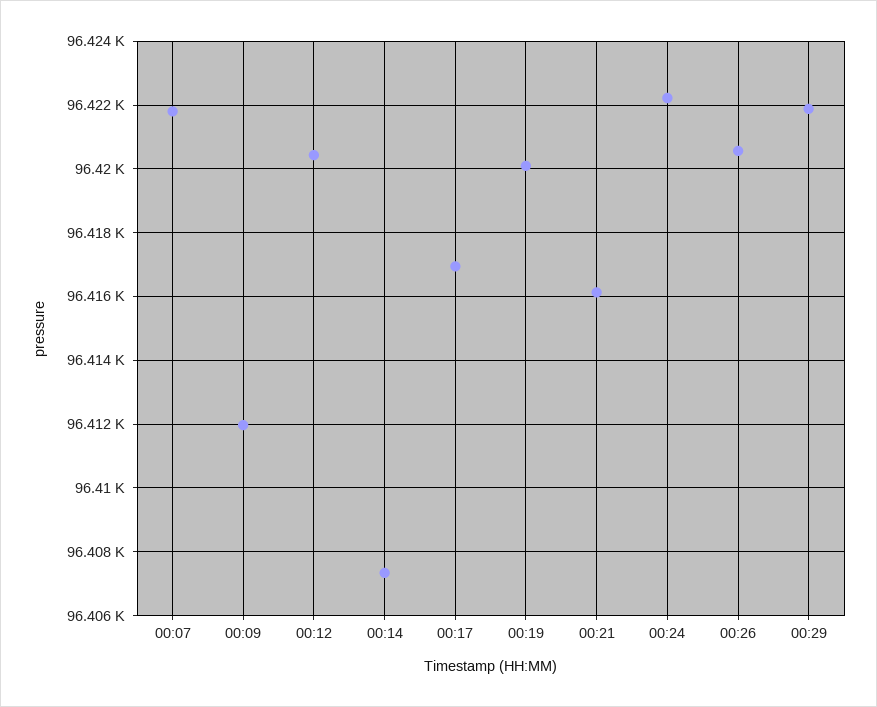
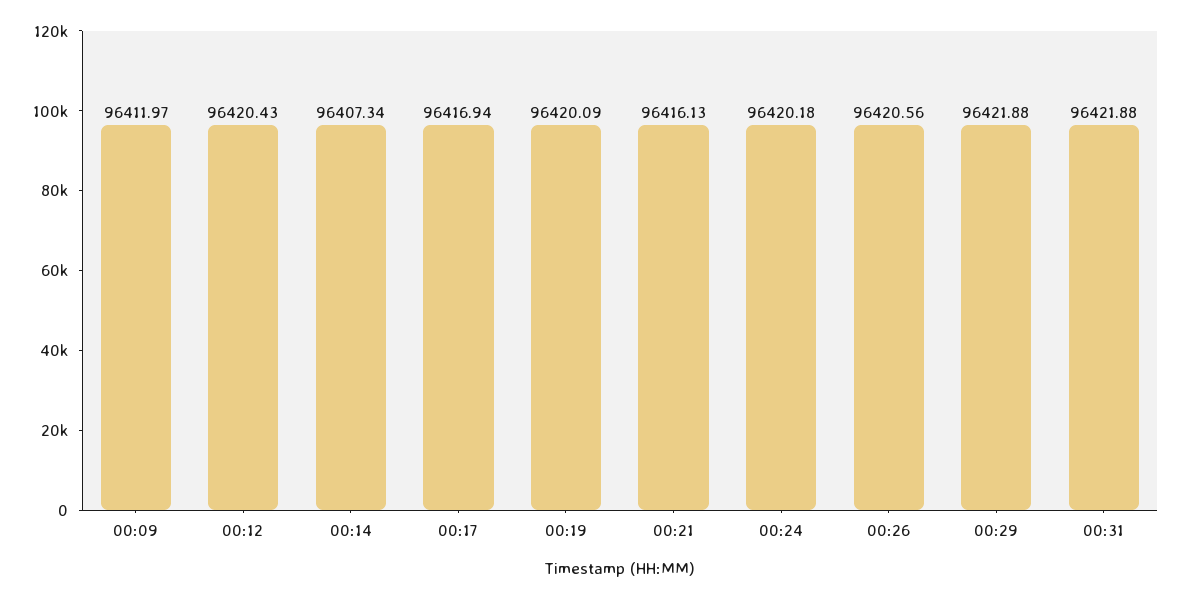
00:07: 96421.8 -> none
00:24: 96422.2 -> 96420.18
00:31: none -> 96421.88

